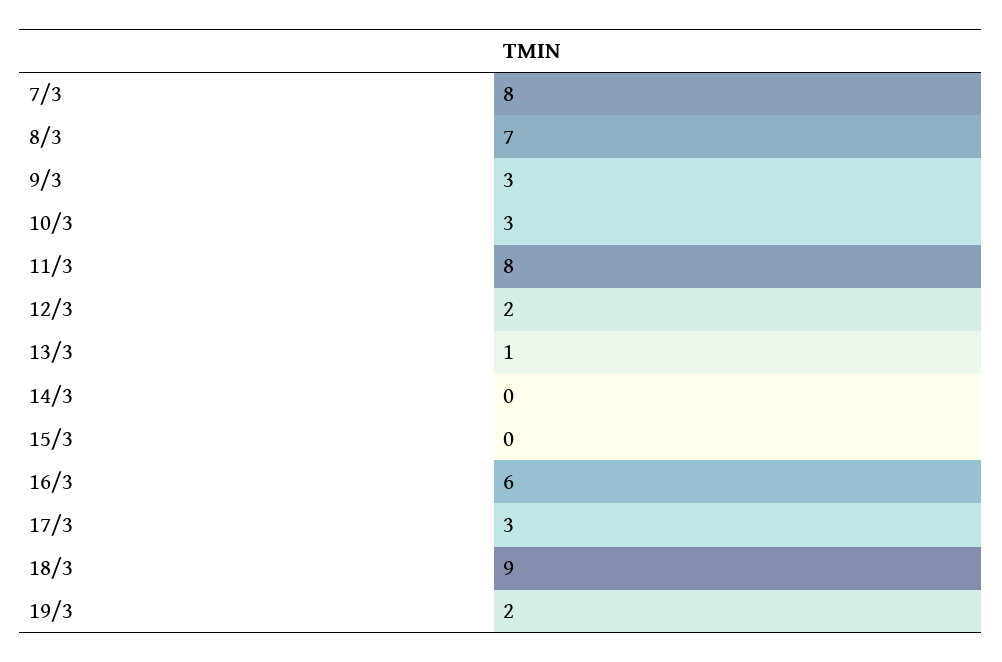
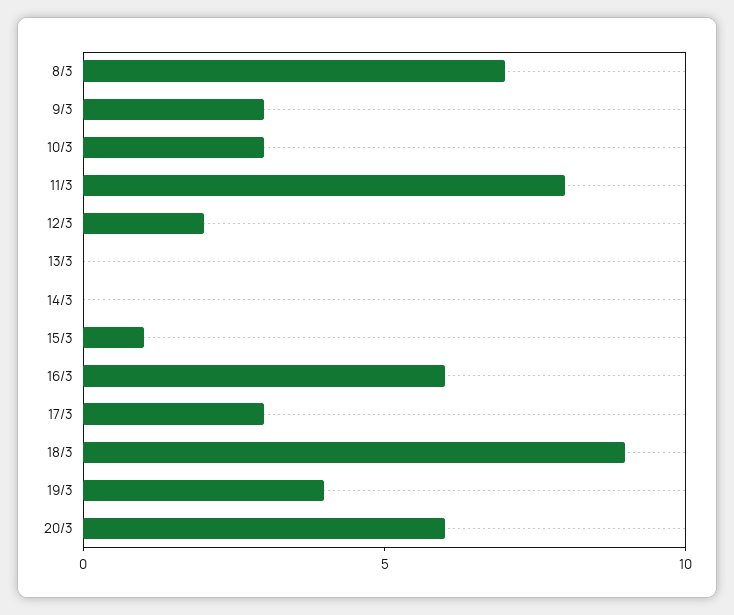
7/3: 8 -> none
13/3: 1 -> 0
15/3: 0 -> 1
19/3: 2 -> 4
20/3: none -> 6

